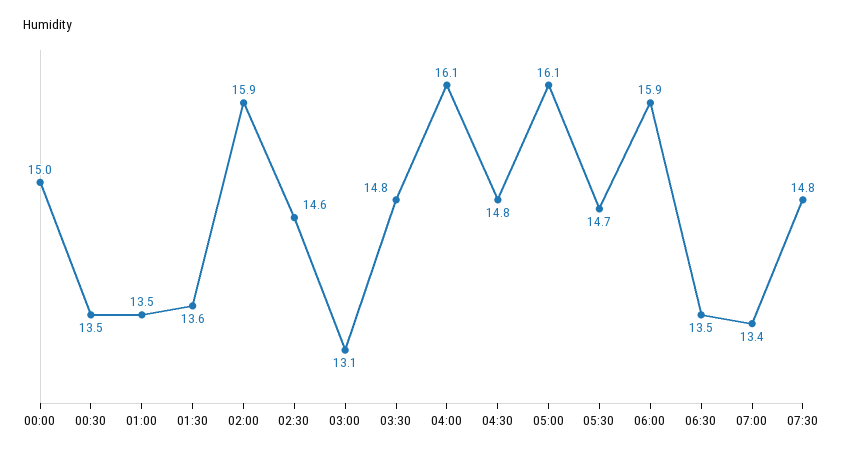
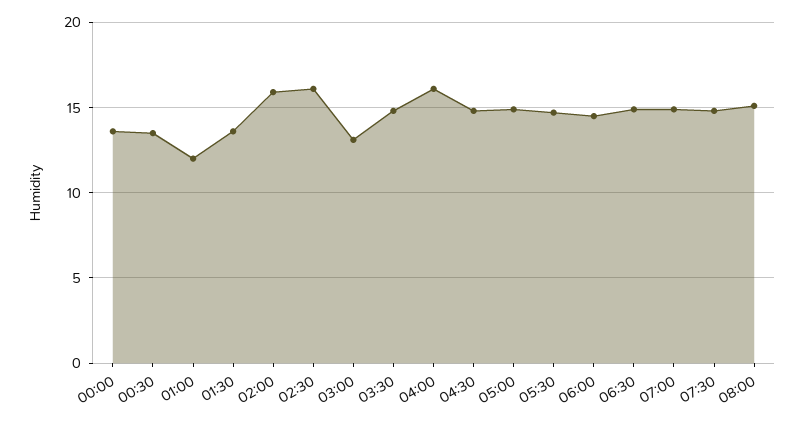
00:00: 15 -> 13.5
01:00: 13.5 -> 12
02:30: 14.6 -> 16
05:00: 16.1 -> 15
06:00: 15.9 -> 14.5
06:30: 13.5 -> 15
07:00: 13.4 -> 15
08:00: none -> 15

